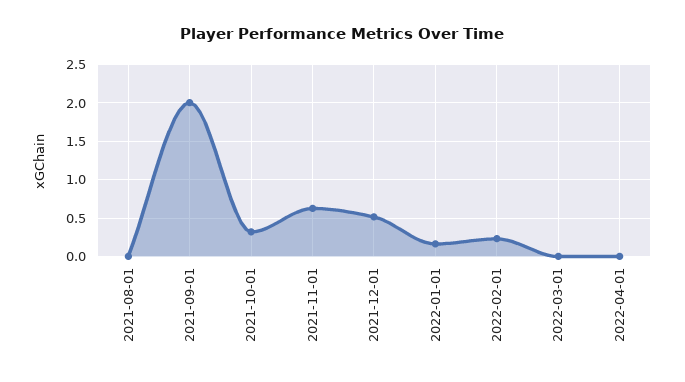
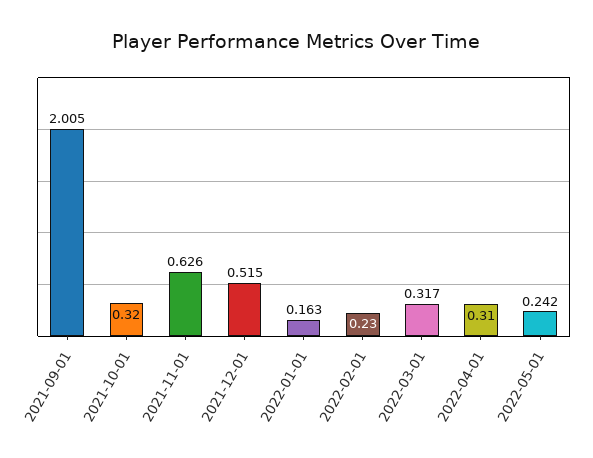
2021-08-01: 0 -> none
2022-03-01: 0 -> 0.317
2022-04-01: 0 -> 0.31
2022-05-01: none -> 0.242

